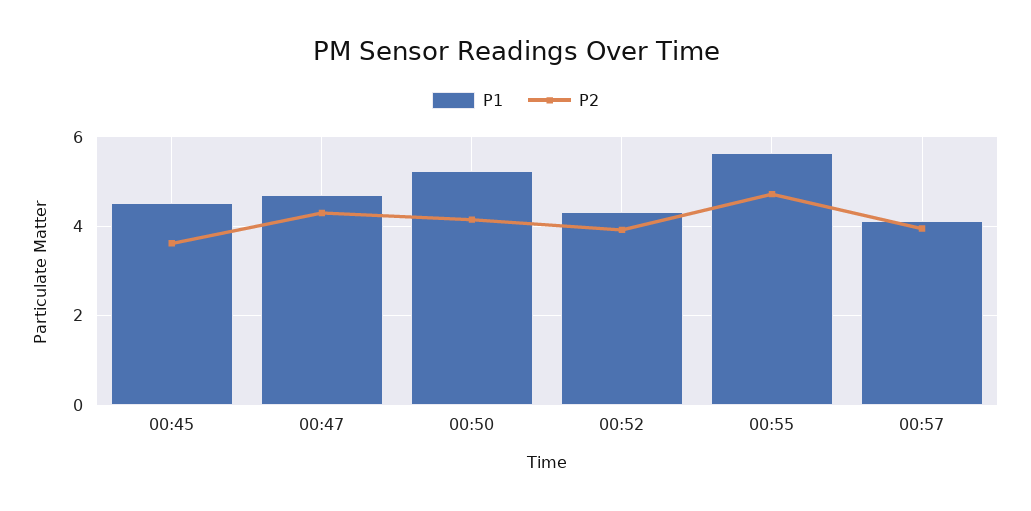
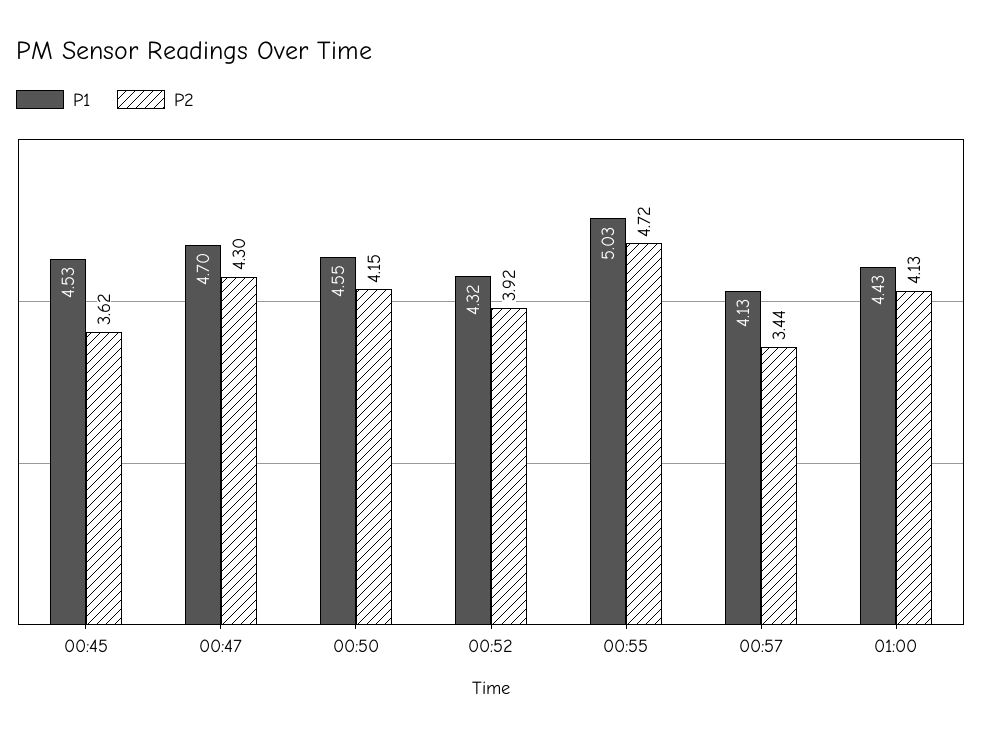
P1, 00:50: 5.2 -> 4.55
P1, 00:55: 5.6 -> 5.03
P2, 00:57: 4 -> 3.44
P1, 01:00: none -> 4.43
P2, 01:00: none -> 4.13

